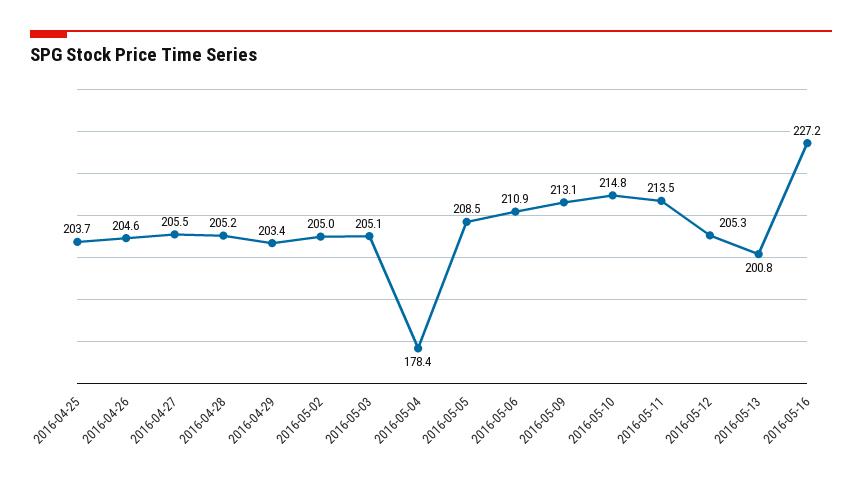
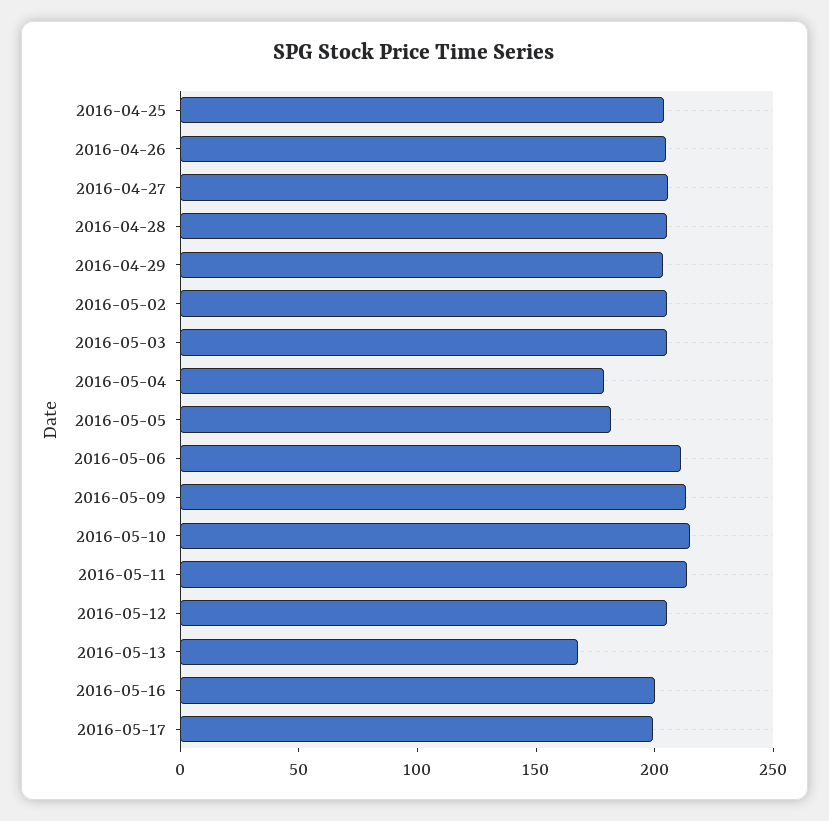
2016-05-05: 208.5 -> 180
2016-05-13: 200.8 -> 170
2016-05-16: 227.2 -> 200
2016-05-17: none -> 200

